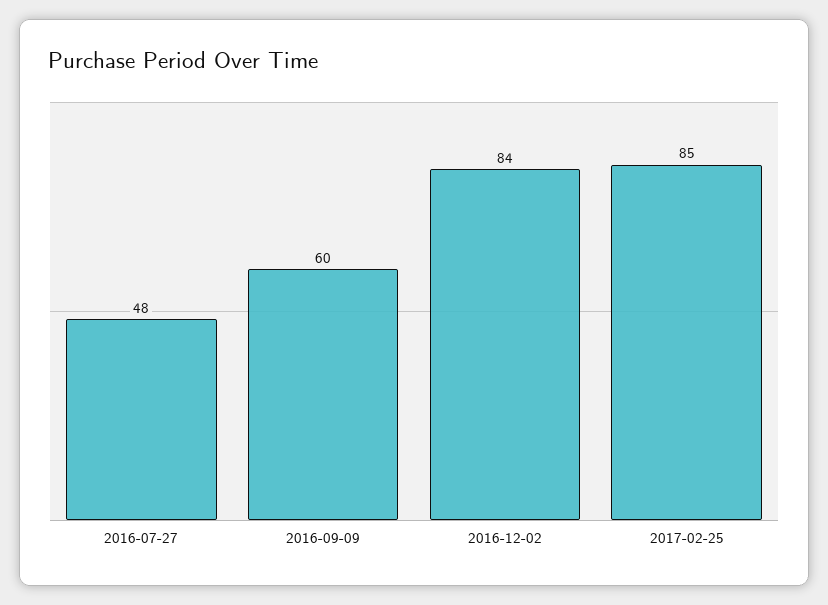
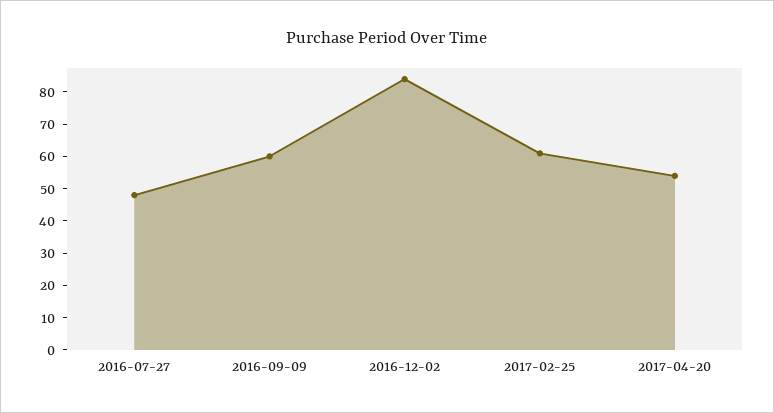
2017-02-25: 85 -> 60
2017-04-20: none -> 55

